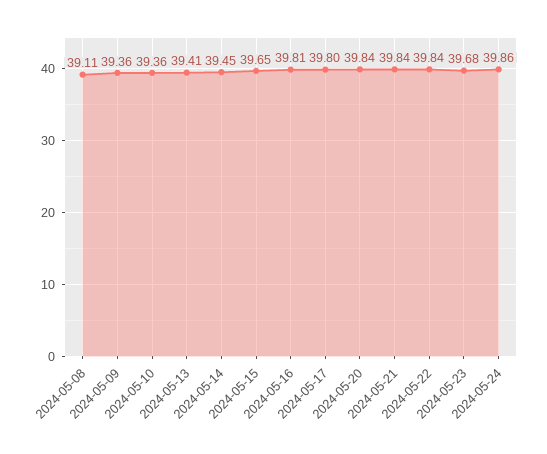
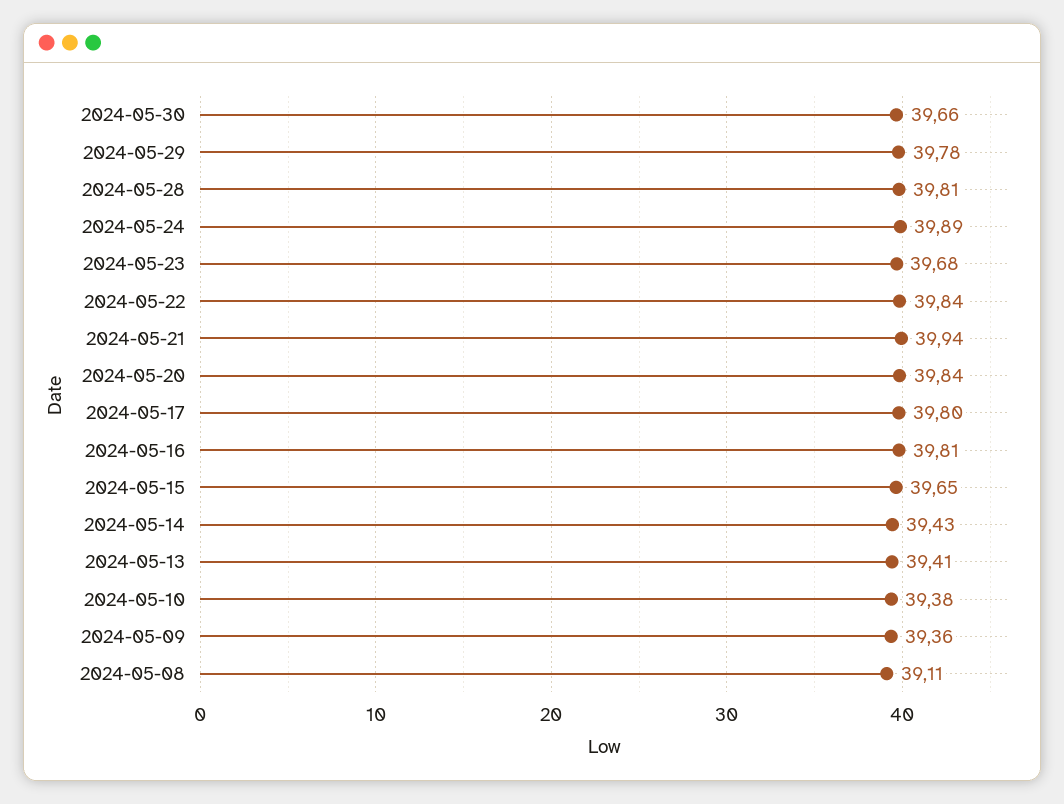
2024-05-10: 39.36 -> 39.38
2024-05-14: 39.45 -> 39.43
2024-05-21: 39.84 -> 39.94
2024-05-24: 39.86 -> 39.89
2024-05-30: none -> 39.66
2024-05-29: none -> 39.78
2024-05-28: none -> 39.81

